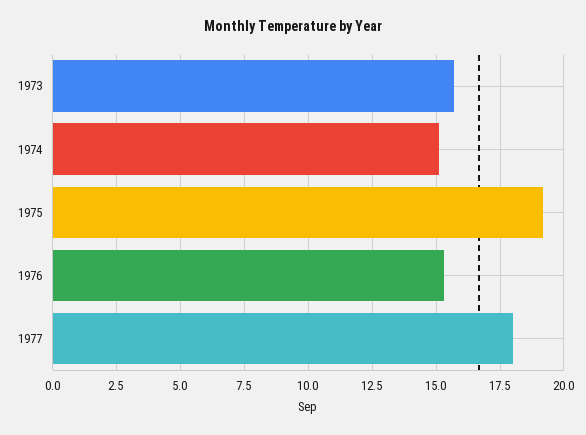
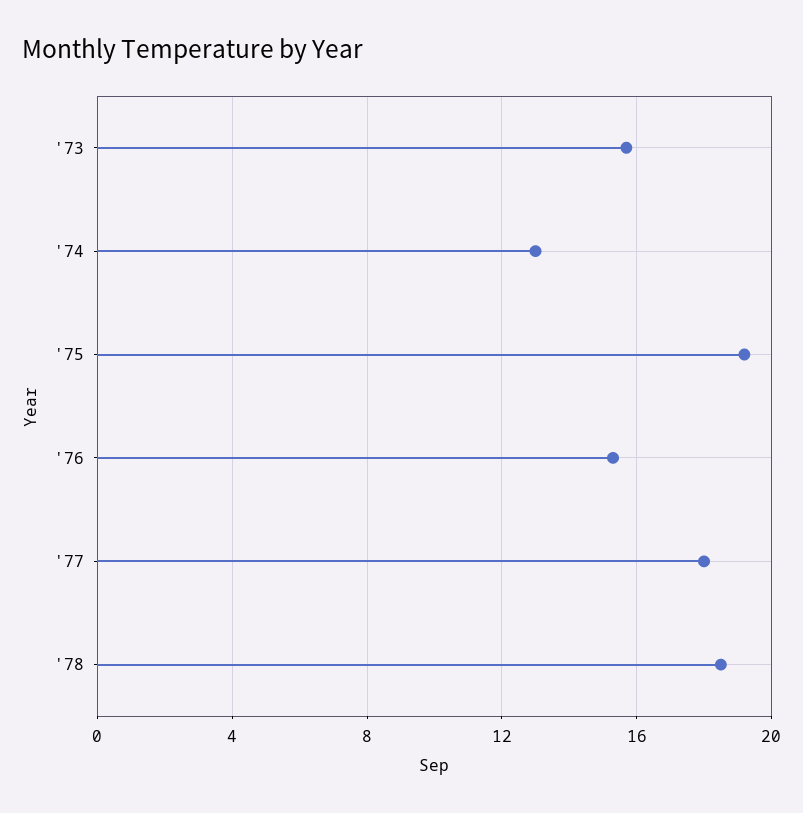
1974: 15 -> 13
'78: none -> 18.5

